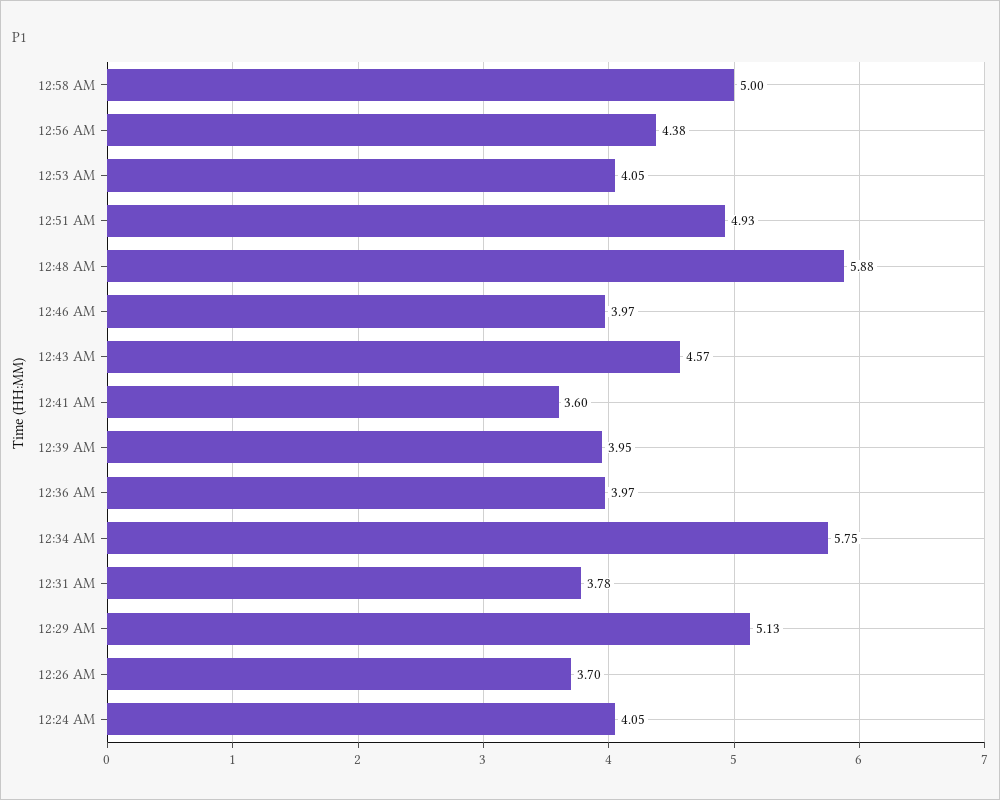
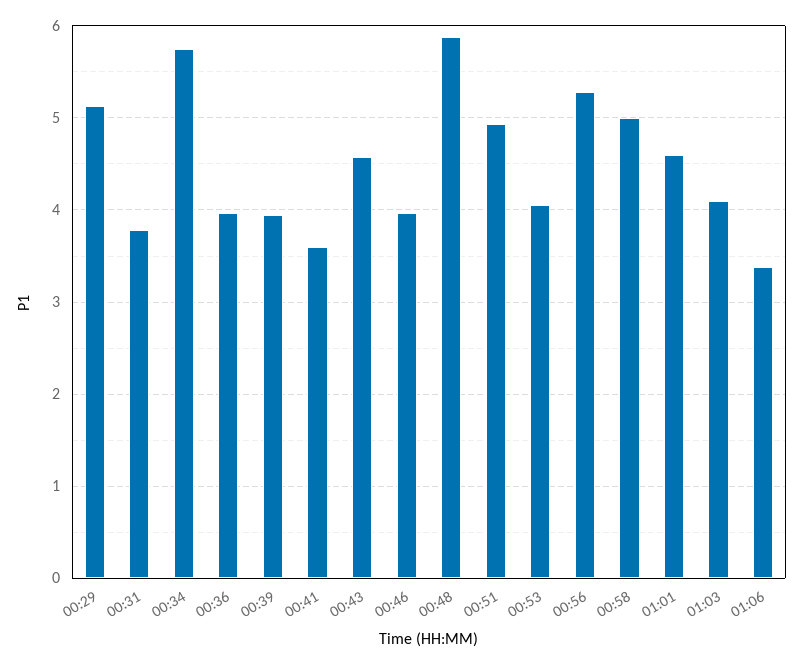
12:56 AM: 4.38 -> 5.3
12:26 AM: 3.7 -> none
12:24 AM: 4.05 -> none
01:01: none -> 4.6
01:03: none -> 4.1
01:06: none -> 3.4

